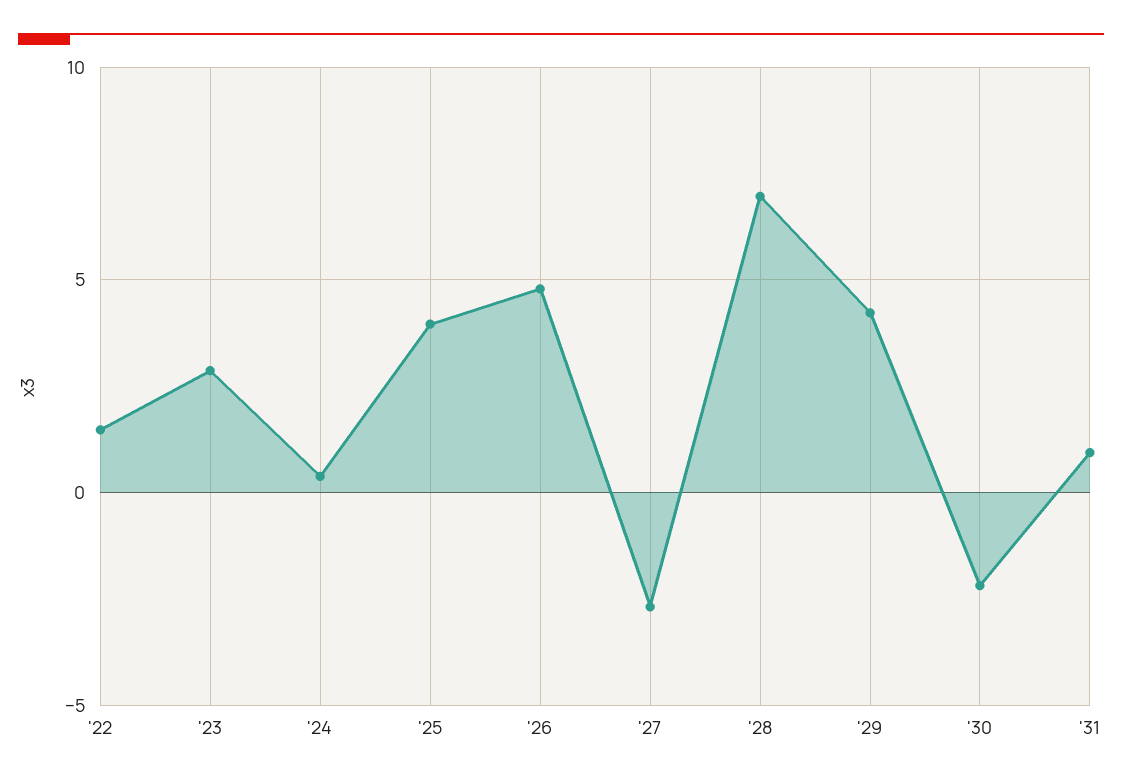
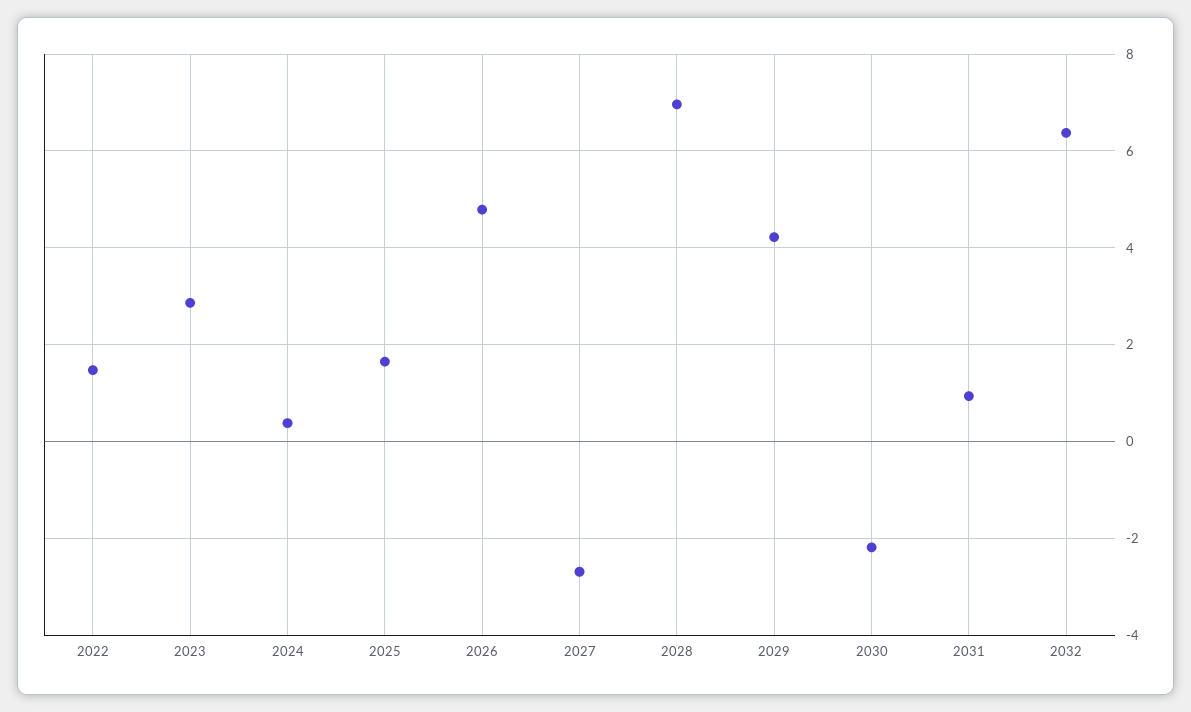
'25: 4 -> 1.6
2032: none -> 6.4

